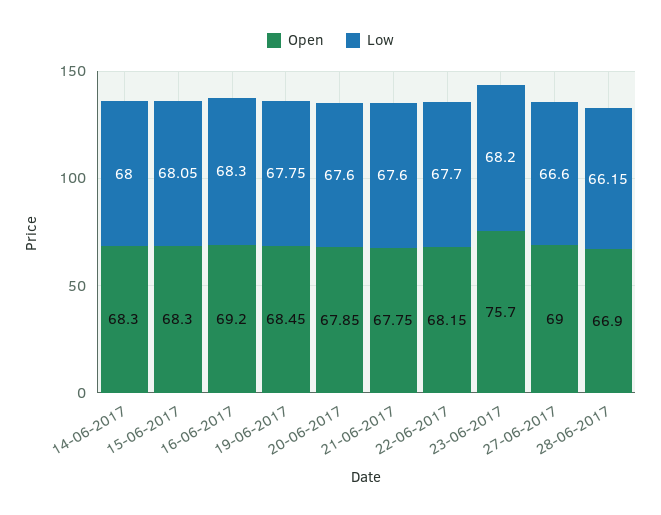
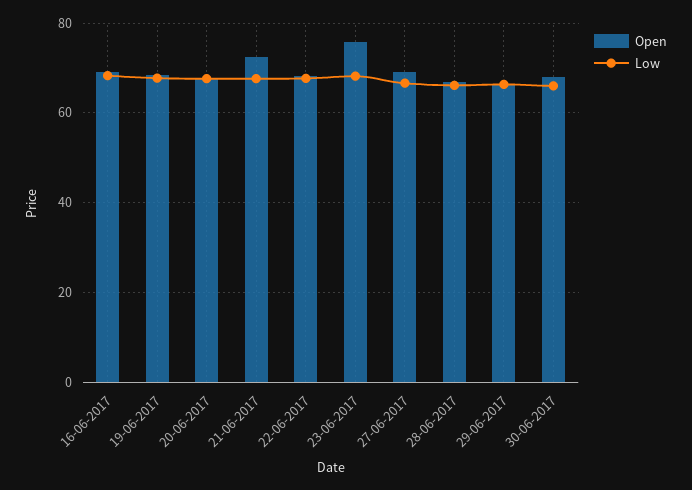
Open, 14-06-2017: 68.3 -> none
Low, 14-06-2017: 68 -> none
Open, 15-06-2017: 68.3 -> none
Low, 15-06-2017: 68.05 -> none
Open, 21-06-2017: 67.75 -> 72
Open, 29-06-2017: none -> 66
Low, 29-06-2017: none -> 66
Open, 30-06-2017: none -> 68
Low, 30-06-2017: none -> 66

